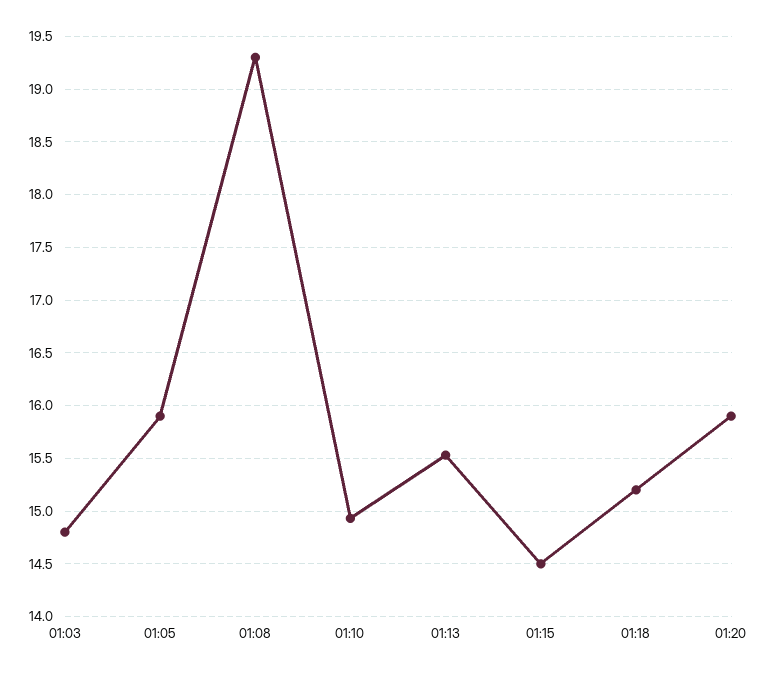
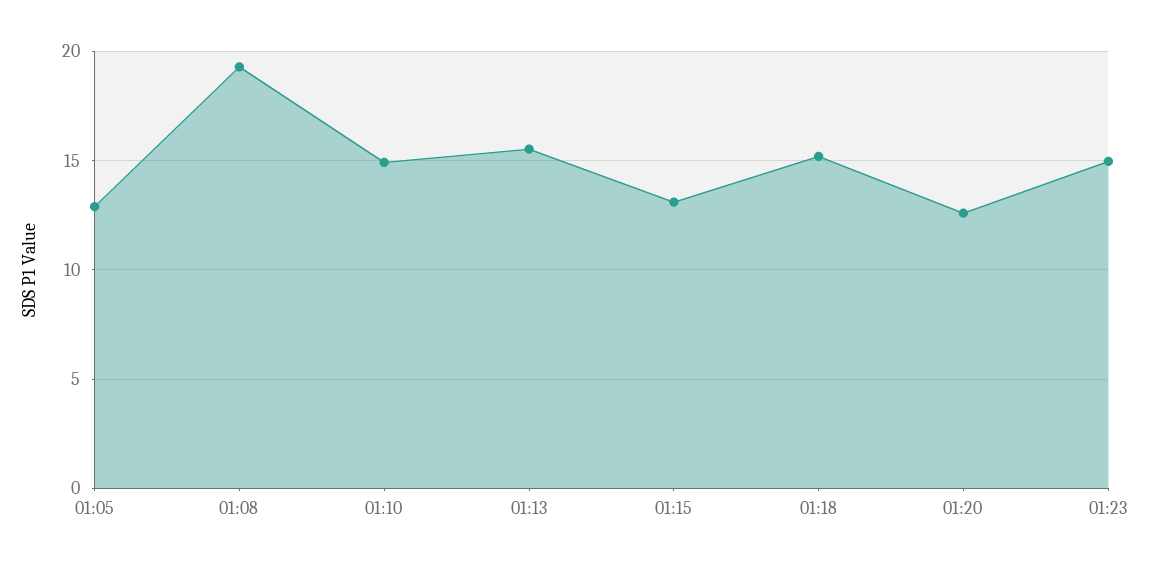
01:03: 14.8 -> none
01:05: 15.9 -> 13
01:15: 14.5 -> 13
01:20: 15.9 -> 12.5
01:23: none -> 15

